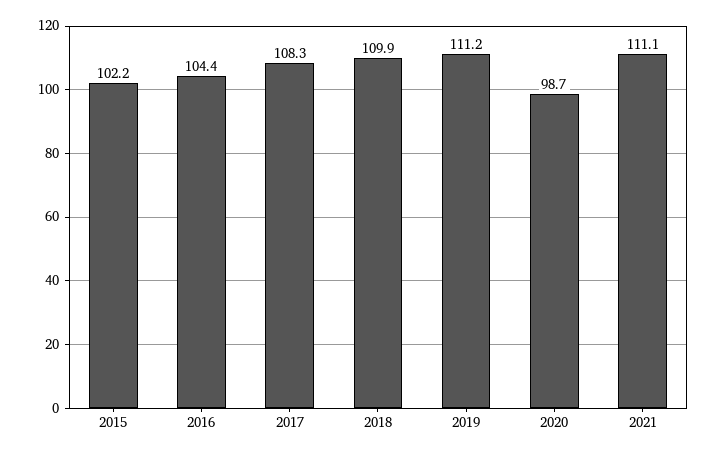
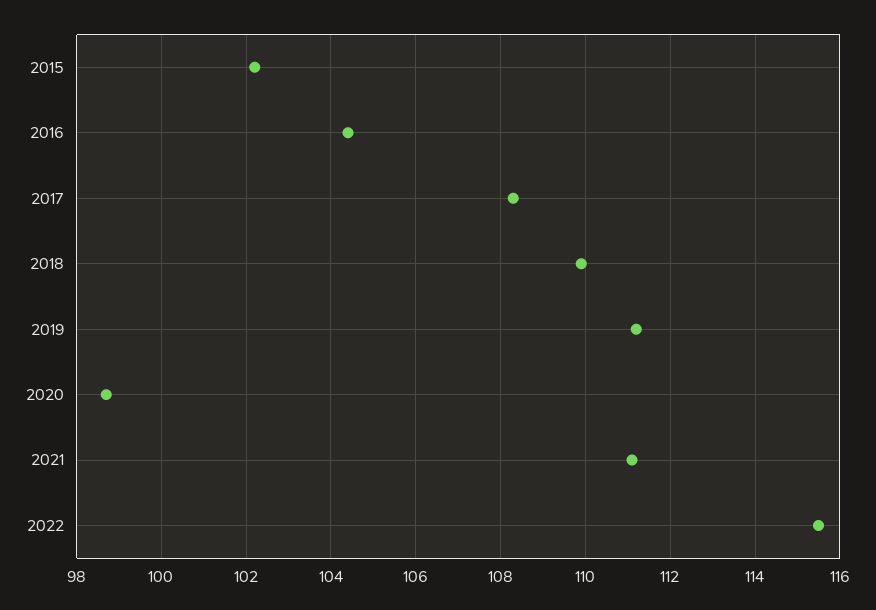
2022: none -> 115.5

